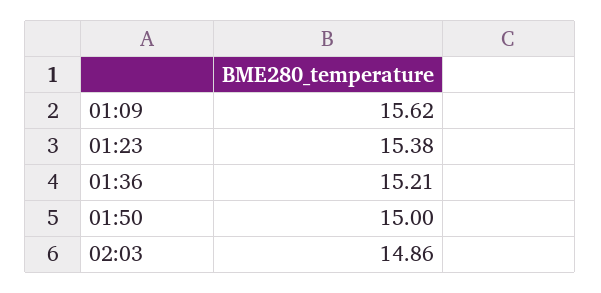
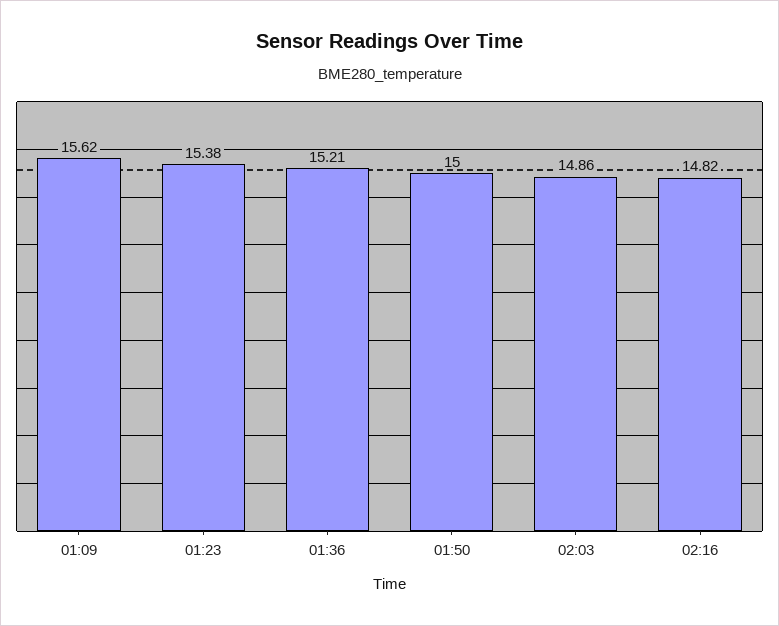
02:16: none -> 14.82

